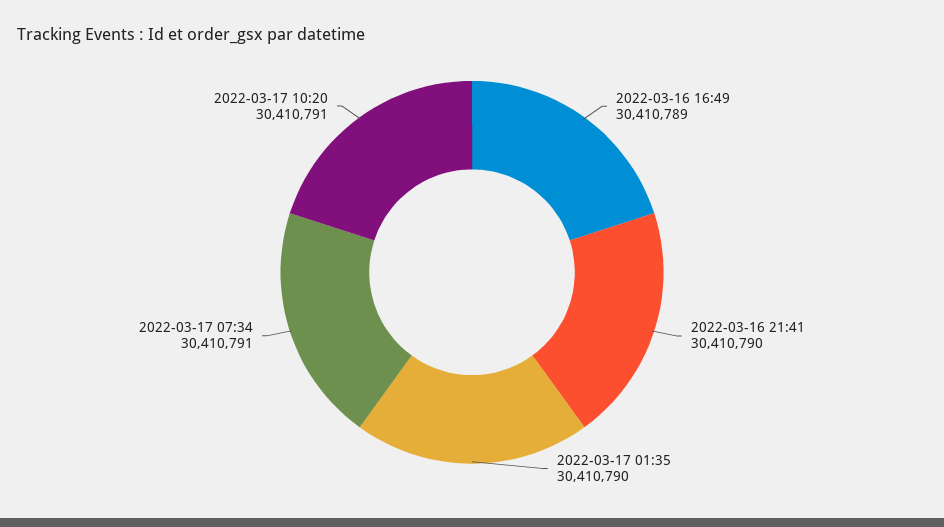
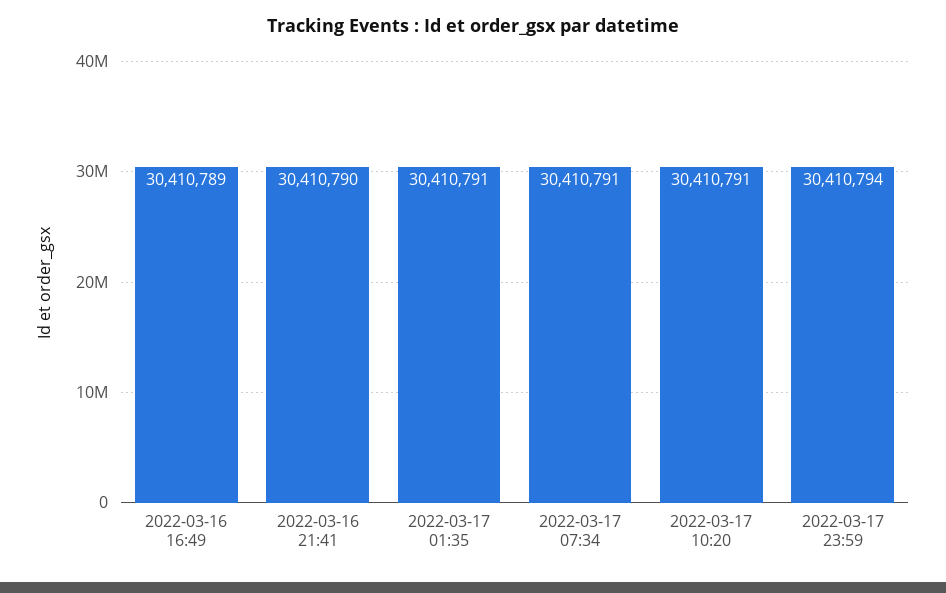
2022-03-17 01:35: 30410790 -> 30410791
2022-03-17 23:59: none -> 30410794

